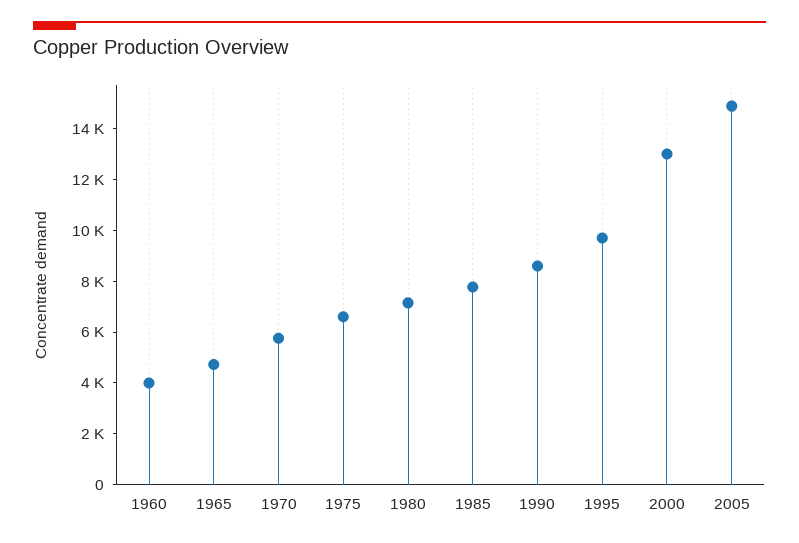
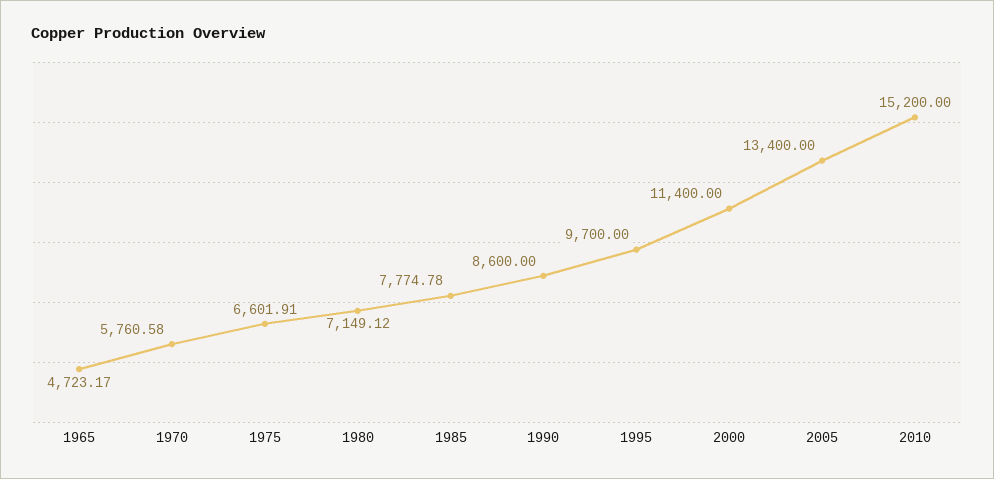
1960: 4000 -> none
2000: 13000 -> 11400
2005: 15000 -> 13400
2010: none -> 15200

